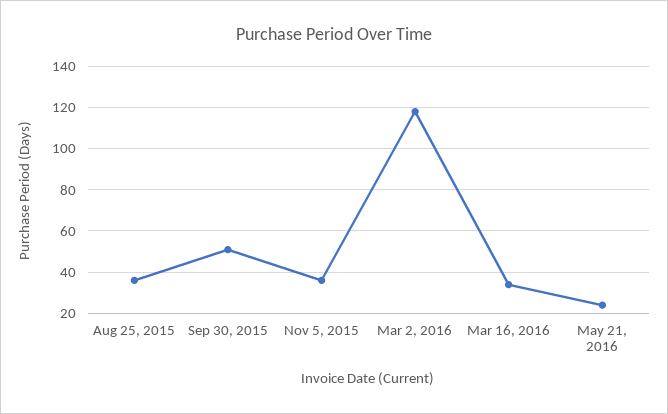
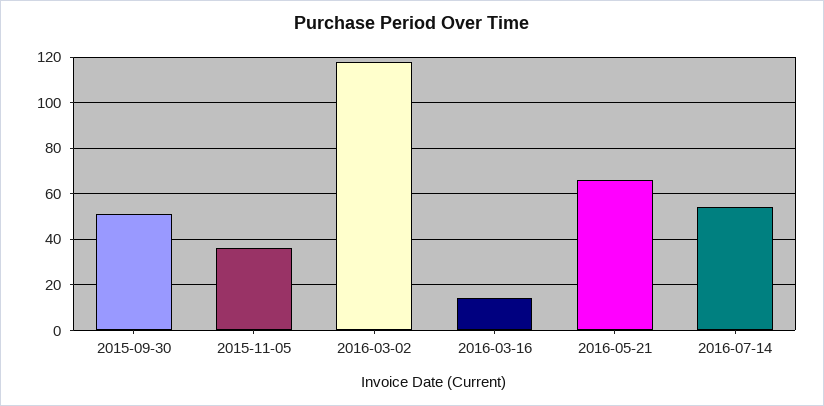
Aug 25, 2015: 35 -> none
Mar 16, 2016: 35 -> 15
May 21, 2016: 25 -> 65
2016-07-14: none -> 55

